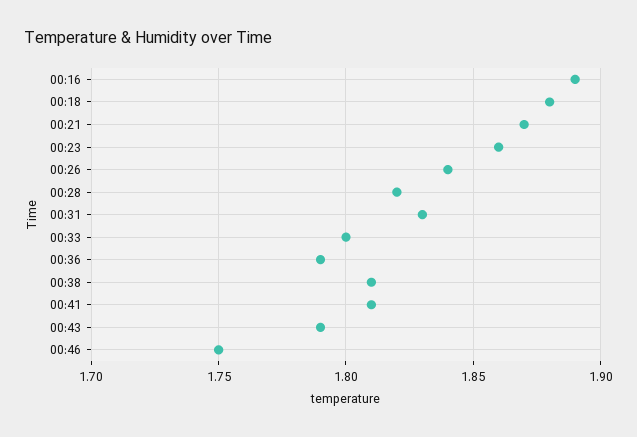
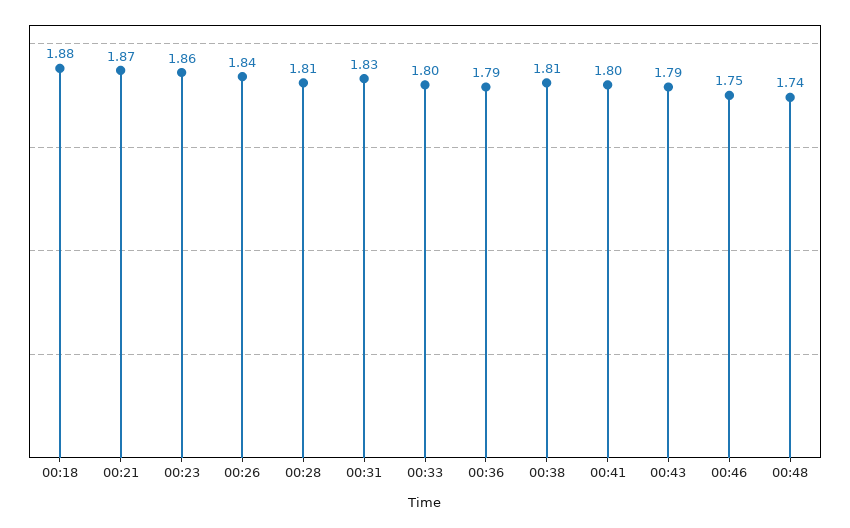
00:16: 1.89 -> none
00:28: 1.82 -> 1.81
00:41: 1.81 -> 1.8
00:48: none -> 1.74

